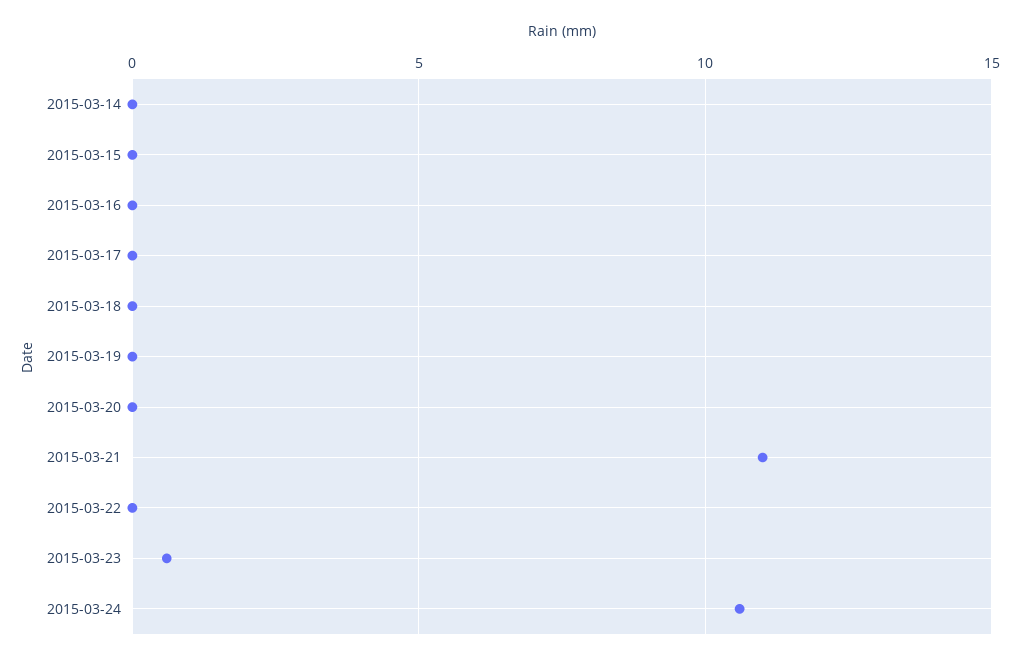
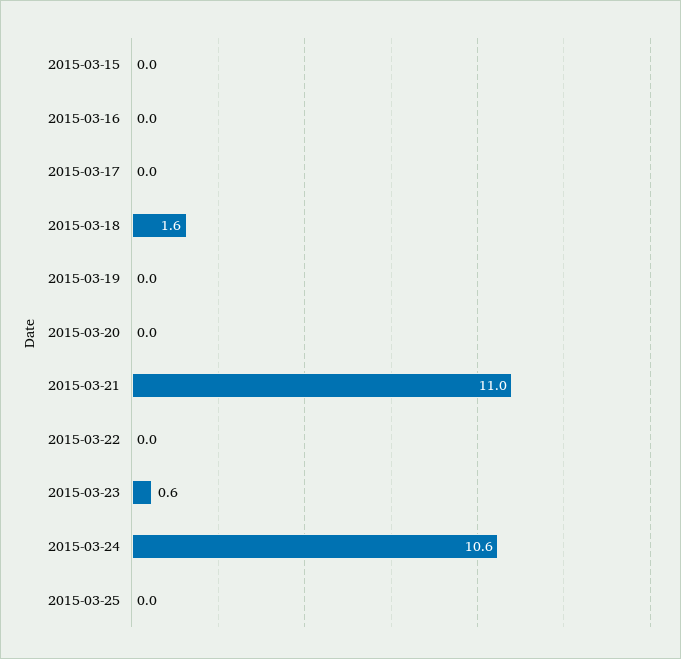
2015-03-14: 0 -> none
2015-03-18: 0 -> 1.6
2015-03-25: none -> 0

